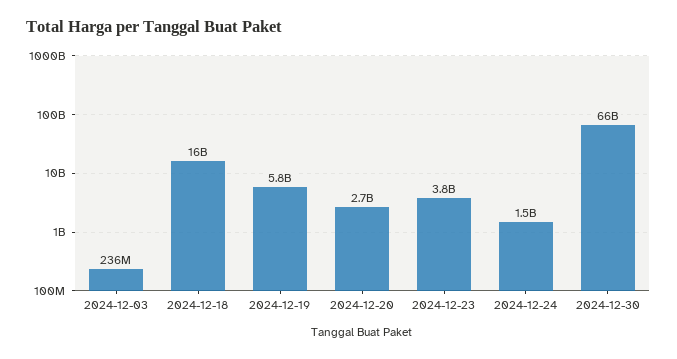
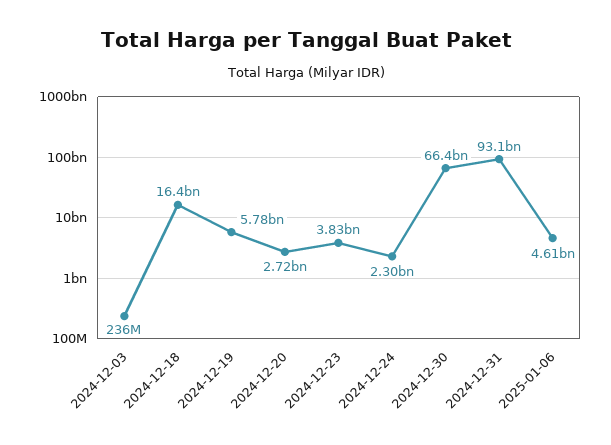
2024-12-24: 1500000000 -> 2300000000
2024-12-31: none -> 93100000000
2025-01-06: none -> 4610000000

